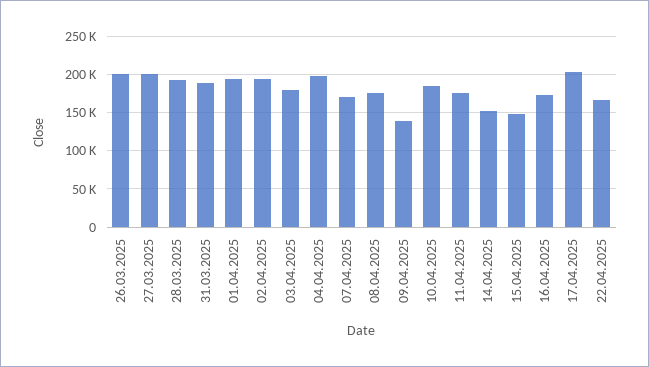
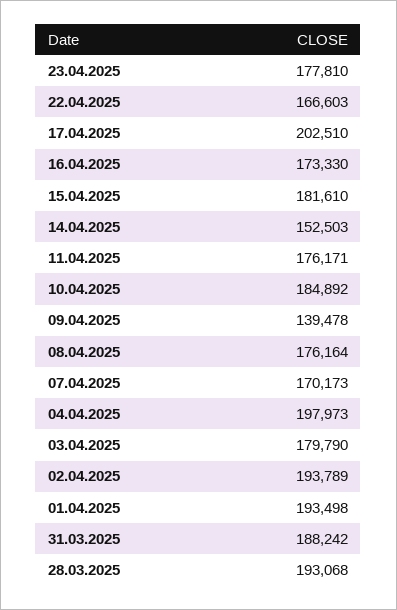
26.03.2025: 200000 -> none
27.03.2025: 200000 -> none
15.04.2025: 150000 -> 181610
23.04.2025: none -> 177810

